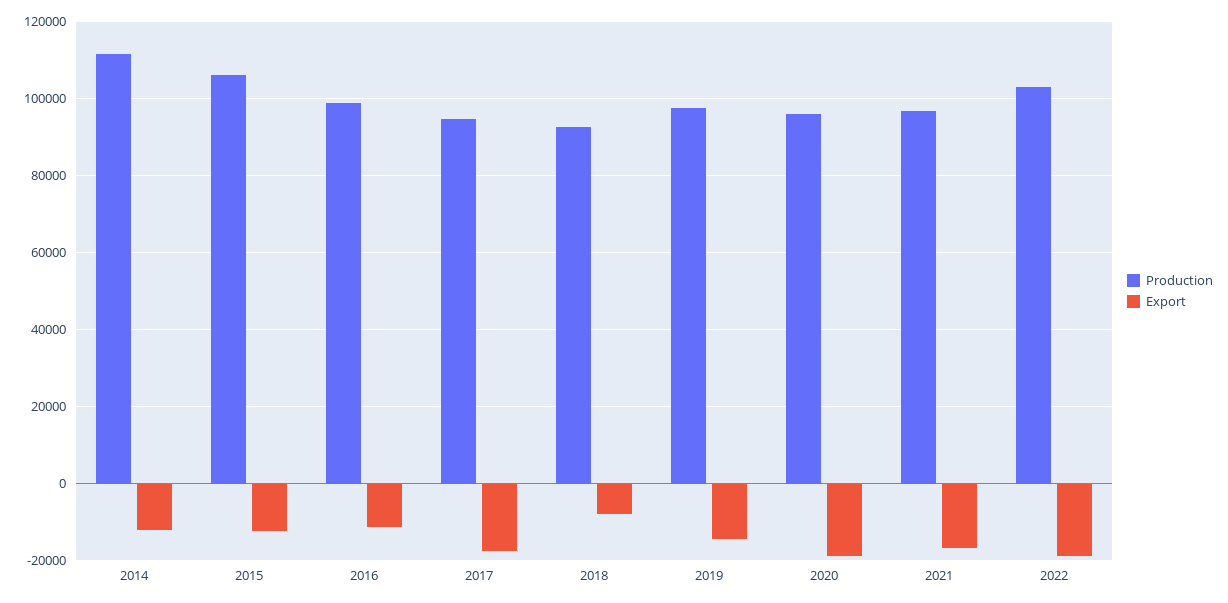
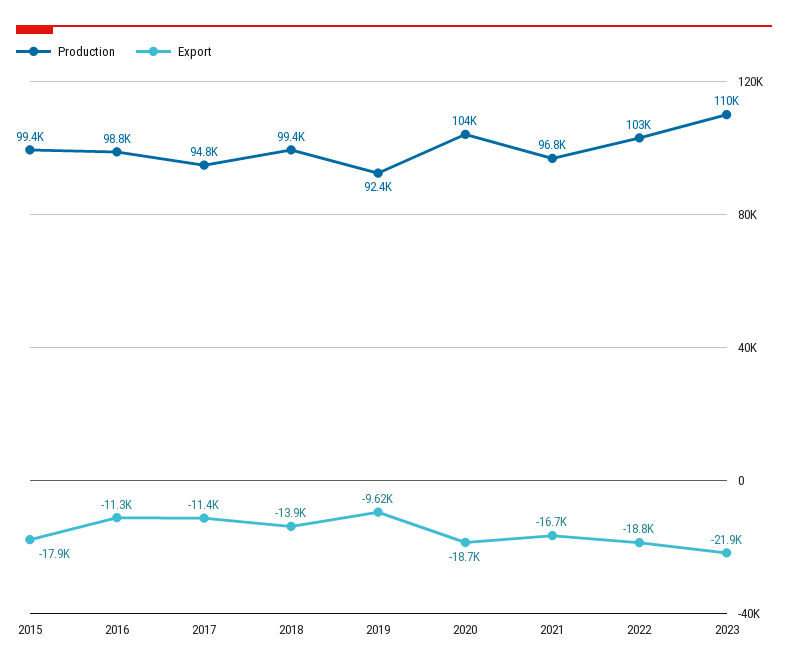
Production, 2014: 112000 -> none
Export, 2014: -12000 -> none
Production, 2015: 106000 -> 99400
Export, 2015: -12000 -> -17900
Export, 2017: -18000 -> -11400
Production, 2018: 92000 -> 99400
Export, 2018: -8000 -> -13900
Production, 2019: 98000 -> 92400
Export, 2019: -14000 -> -9620
Production, 2020: 96000 -> 104000
Production, 2023: none -> 110000
Export, 2023: none -> -21900

